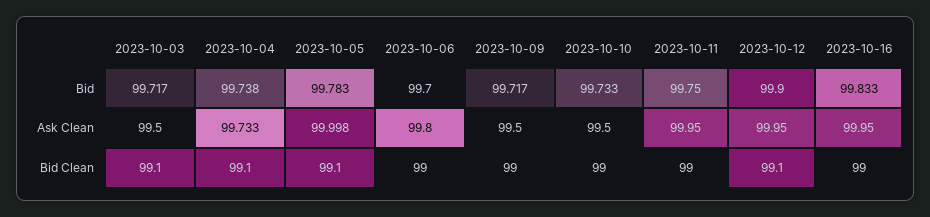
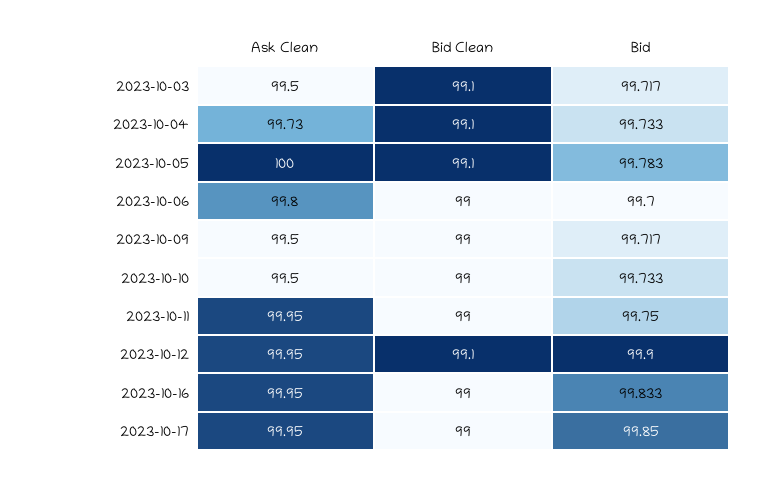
2023-10-04, Bid: 99.738 -> 99.733
2023-10-17, Ask Clean: none -> 99.95
2023-10-17, Bid Clean: none -> 99
2023-10-17, Bid: none -> 99.85

